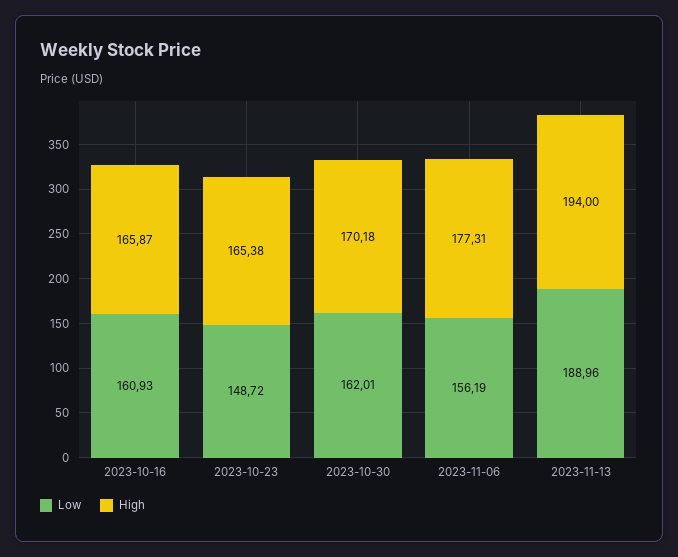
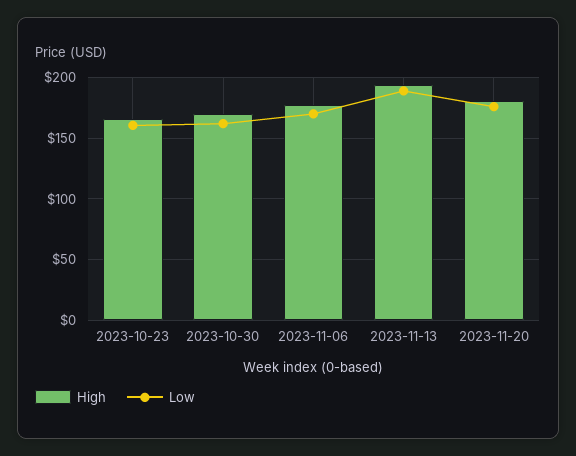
Low, 2023-10-16: 160.93 -> none
High, 2023-10-16: 165.87 -> none
Low, 2023-10-23: 148.72 -> 160
Low, 2023-11-06: 156.19 -> 170
High, 2023-11-20: none -> 180
Low, 2023-11-20: none -> 175

